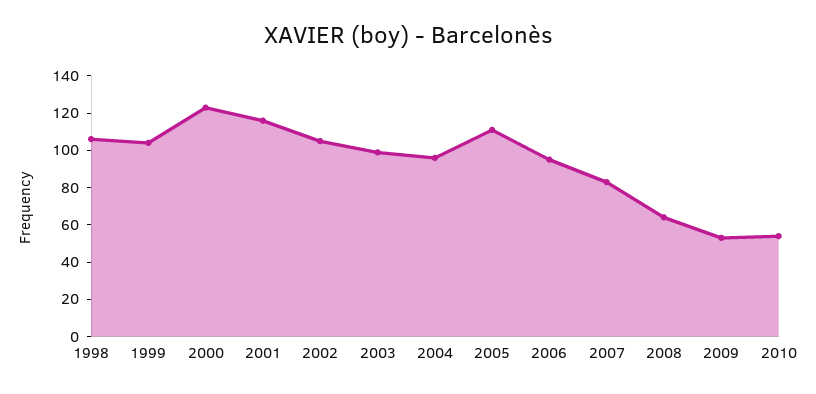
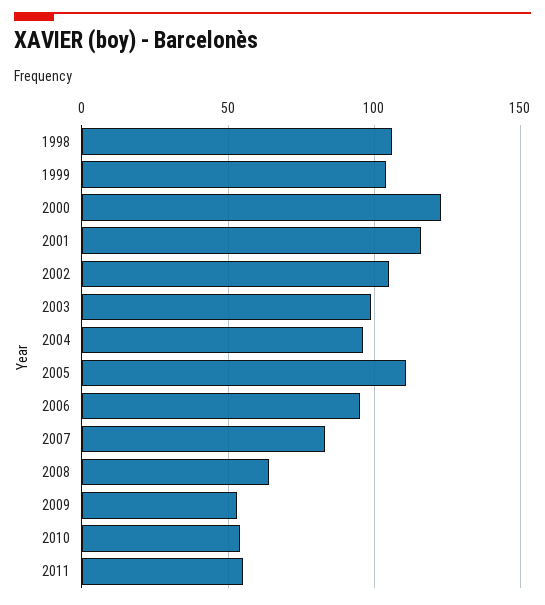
2011: none -> 55

